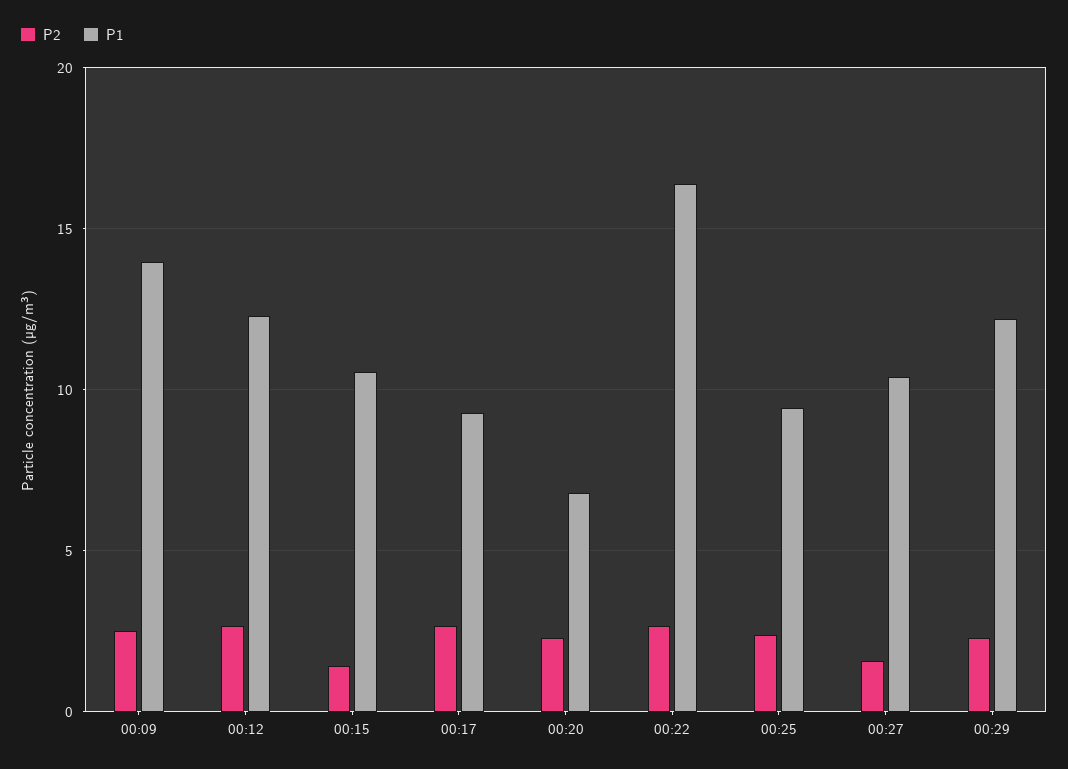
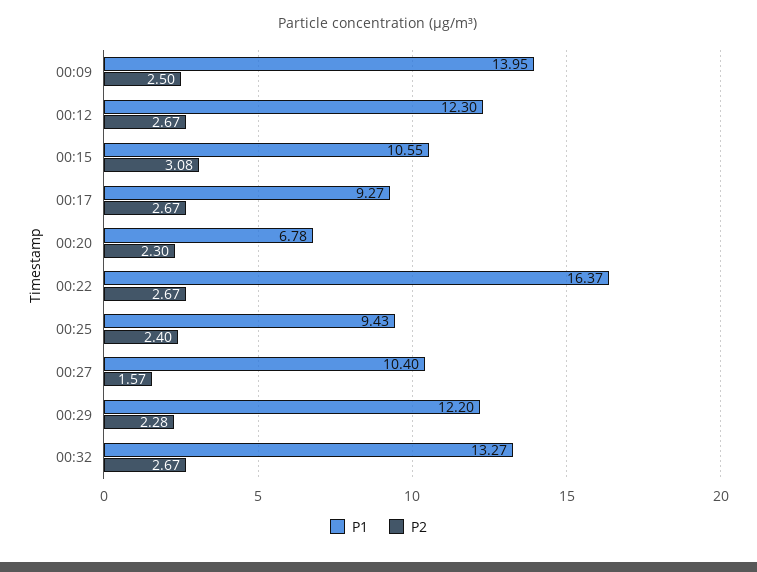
P2, 00:15: 1.5 -> 3.08
P1, 00:32: none -> 13.27
P2, 00:32: none -> 2.67

